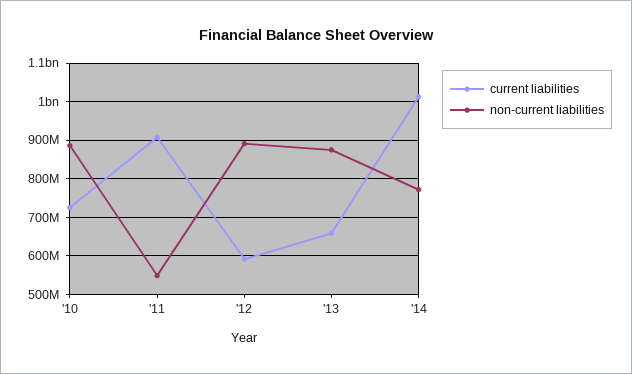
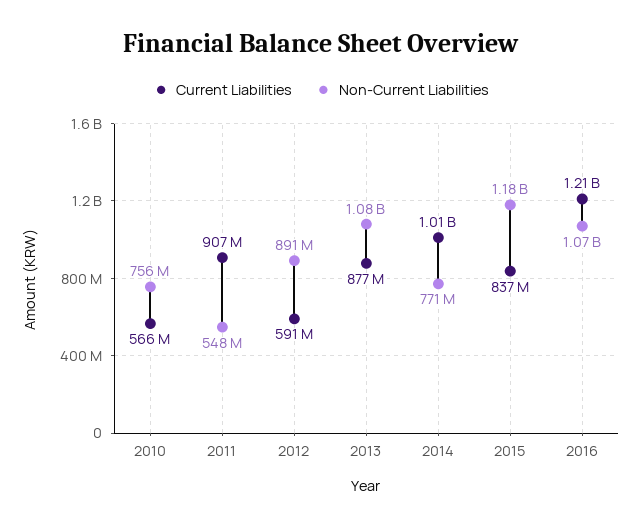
current liabilities, '10: 720000000 -> 566000000
non-current liabilities, '10: 880000000 -> 756000000
current liabilities, '13: 660000000 -> 877000000
non-current liabilities, '13: 880000000 -> 1080000000
current liabilities, 2015: none -> 837000000
non-current liabilities, 2015: none -> 1180000000
current liabilities, 2016: none -> 1210000000
non-current liabilities, 2016: none -> 1070000000

